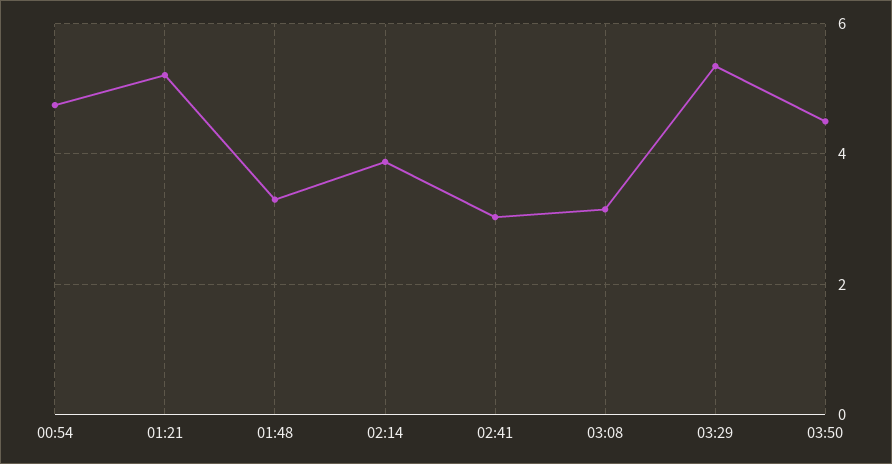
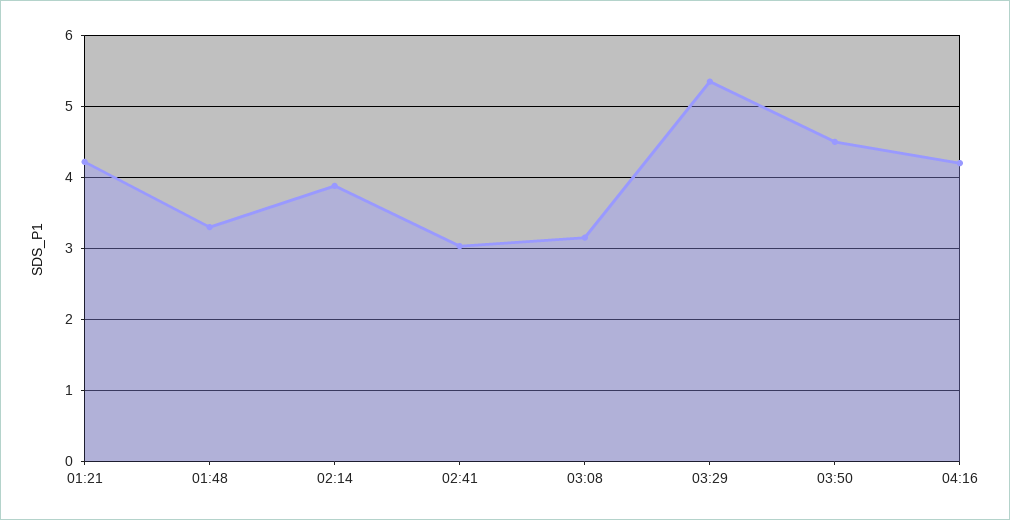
00:54: 4.8 -> none
01:21: 5.2 -> 4.2
04:16: none -> 4.2

